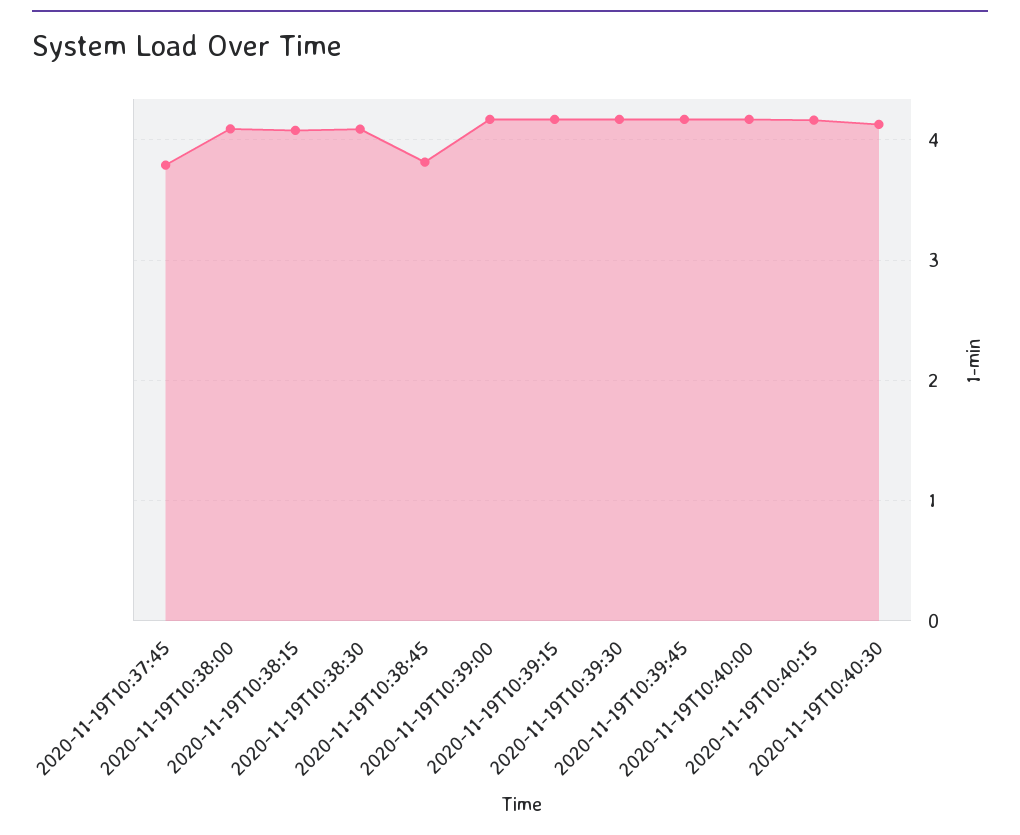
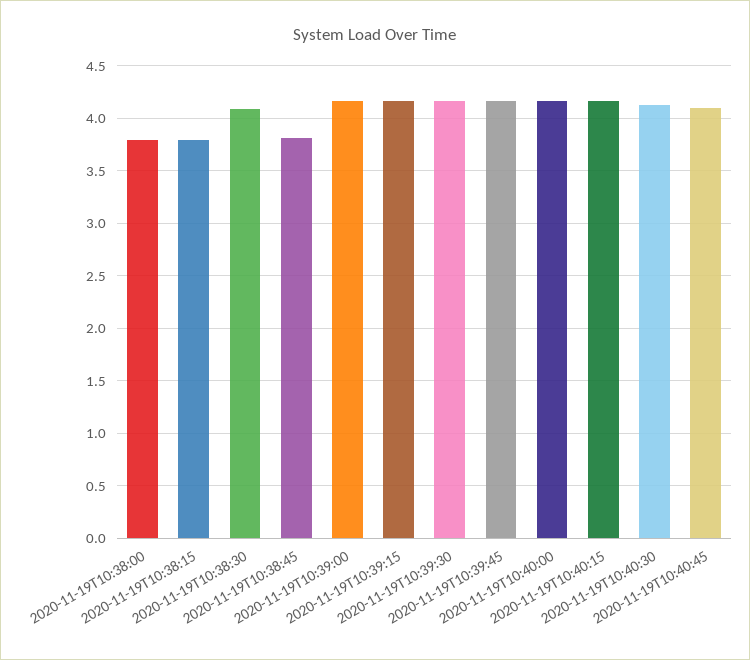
2020-11-19T10:37:45: 3.8 -> none
2020-11-19T10:38:00: 4.1 -> 3.8
2020-11-19T10:38:15: 4.1 -> 3.8
2020-11-19T10:40:45: none -> 4.1

